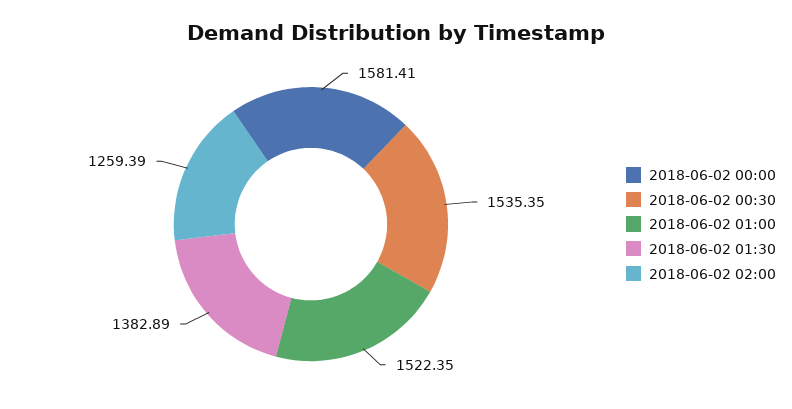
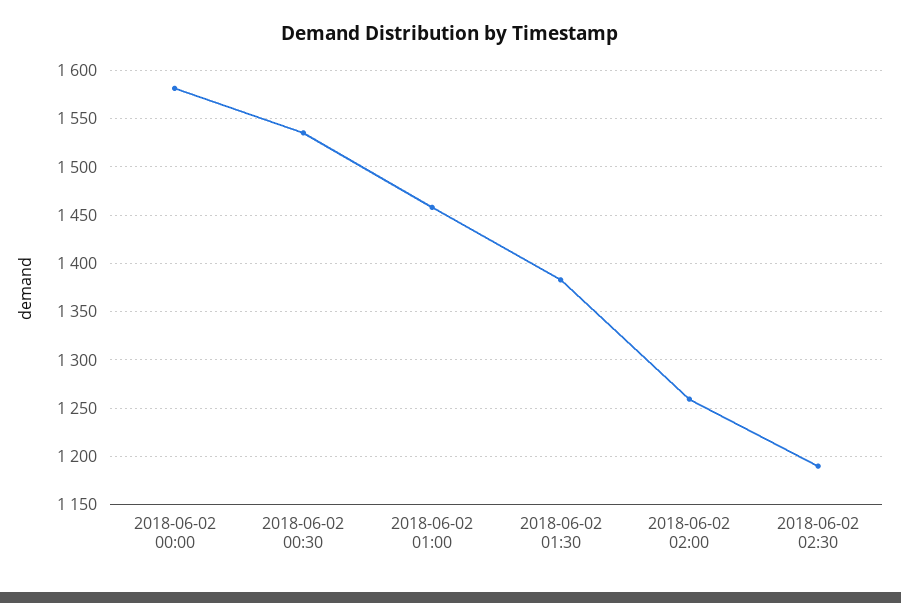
2018-06-02 01:00: 1522.35 -> 1460
2018-06-02 02:30: none -> 1190

